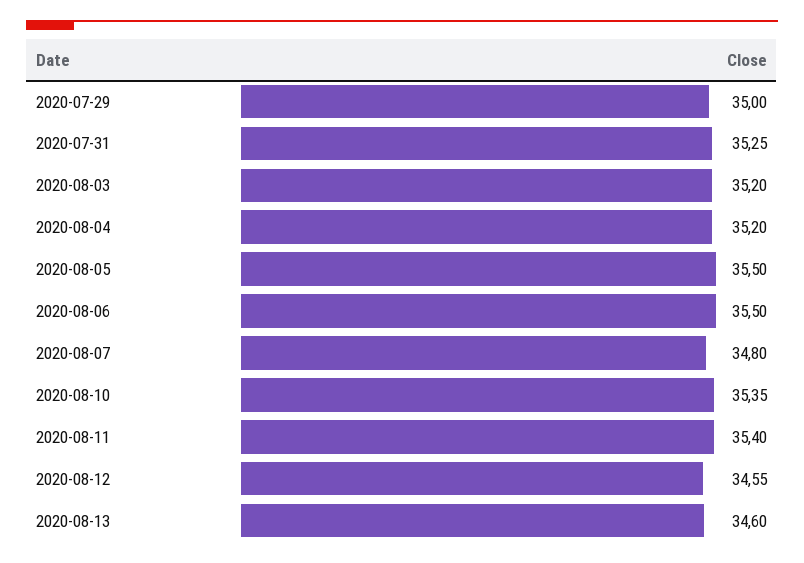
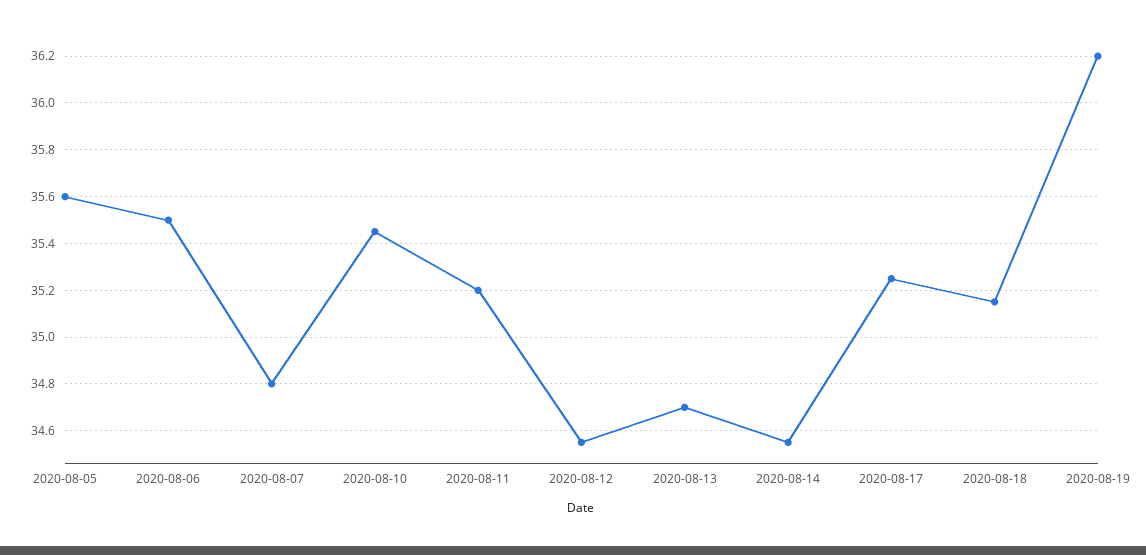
2020-07-29: 35 -> none
2020-07-31: 35.25 -> none
2020-08-03: 35.2 -> none
2020-08-04: 35.2 -> none
2020-08-05: 35.5 -> 35.6
2020-08-10: 35.35 -> 35.45
2020-08-11: 35.4 -> 35.2
2020-08-13: 34.6 -> 34.7
2020-08-14: none -> 34.55
2020-08-17: none -> 35.25
2020-08-18: none -> 35.15
2020-08-19: none -> 36.2

